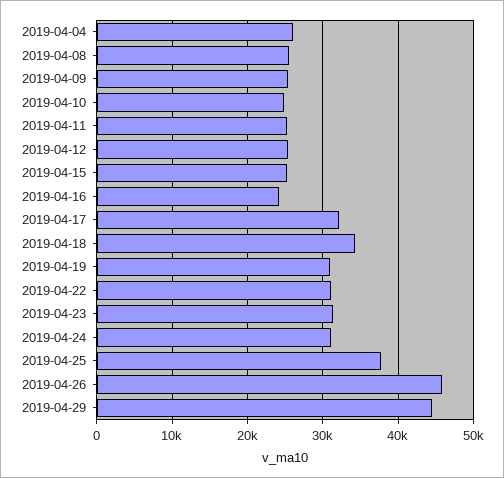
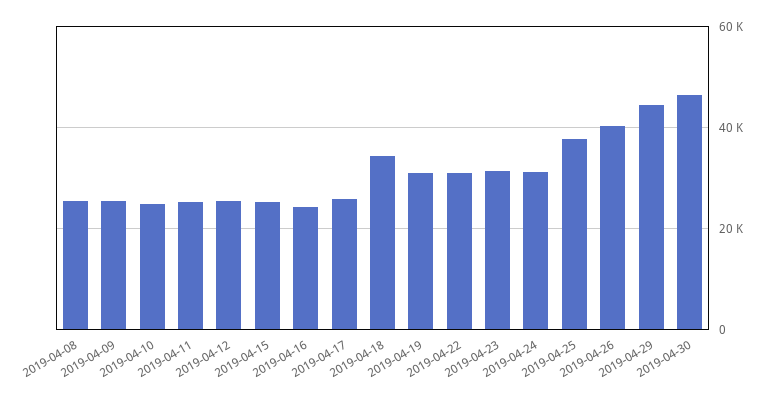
2019-04-04: 26000 -> none
2019-04-17: 32000 -> 26000
2019-04-26: 46000 -> 40000
2019-04-30: none -> 46000

